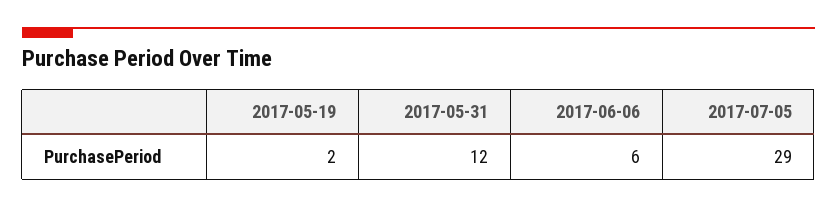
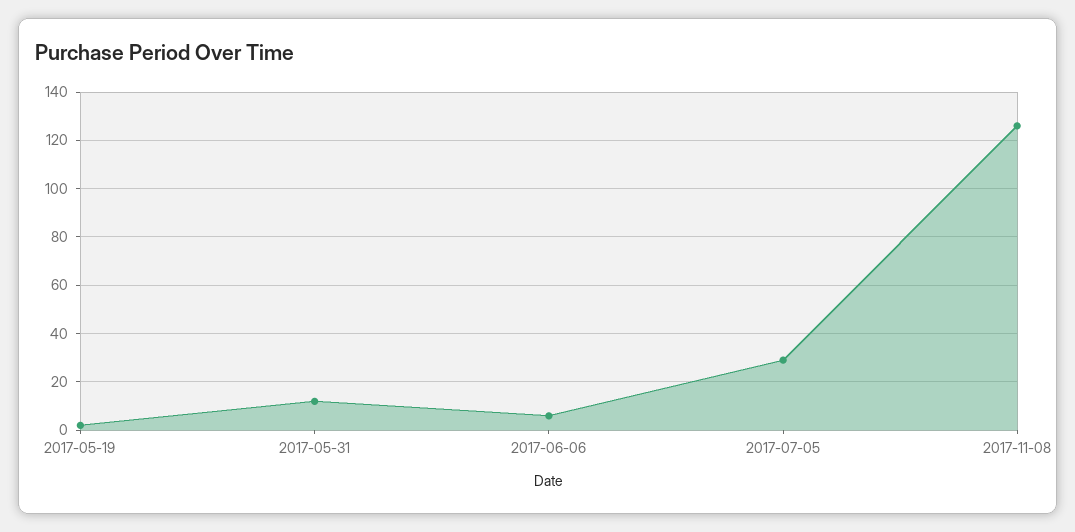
2017-11-08: none -> 125

